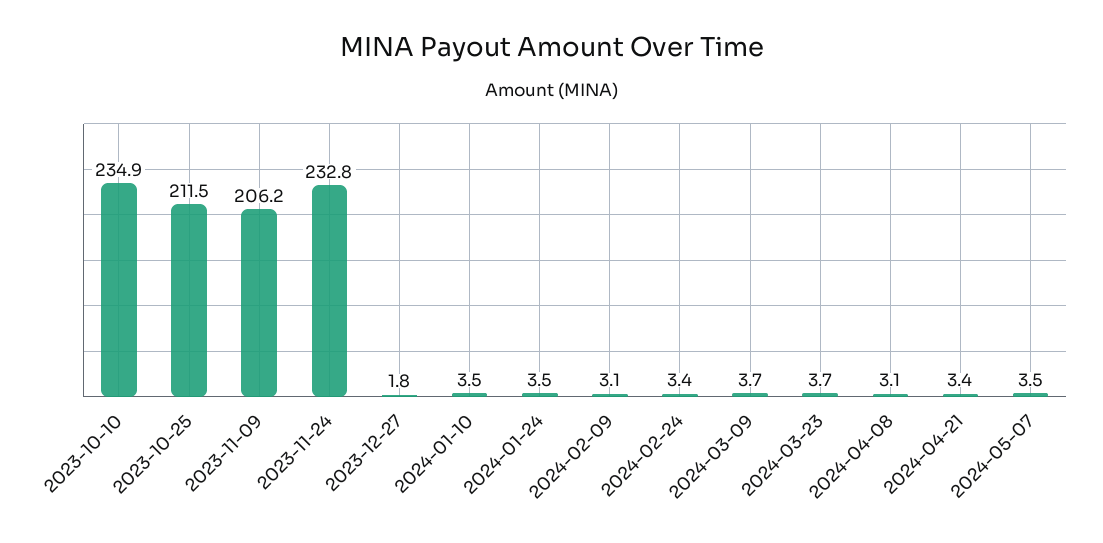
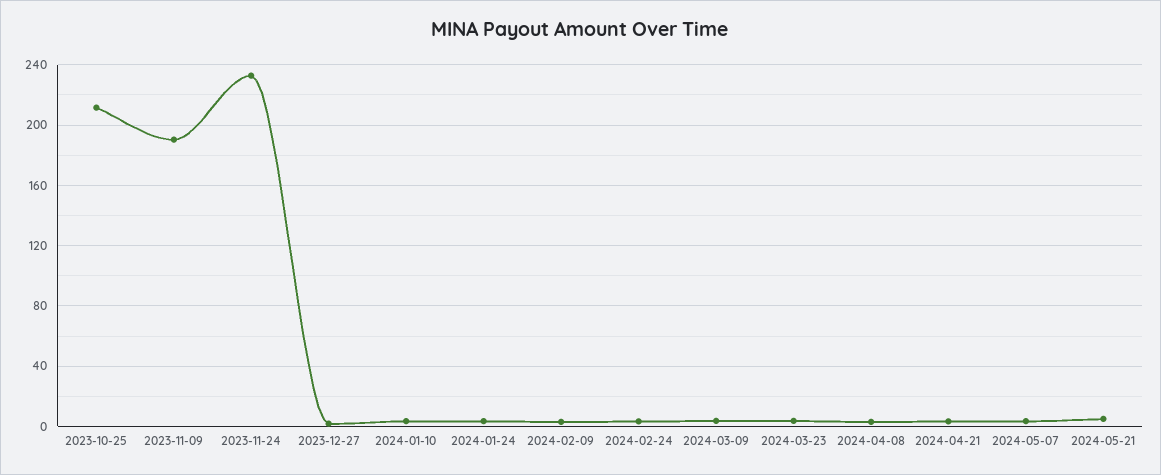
2023-10-10: 234.9 -> none
2023-11-09: 206.2 -> 190
2024-05-21: none -> 5

